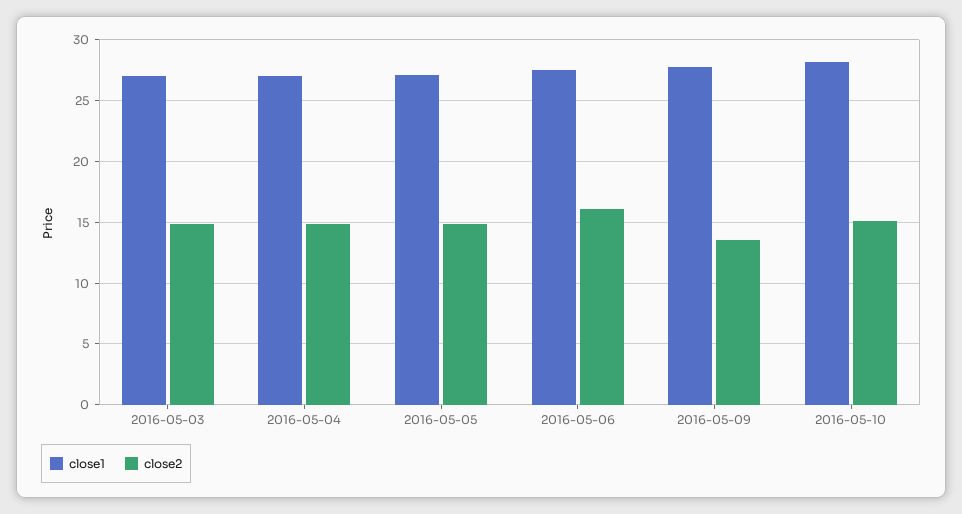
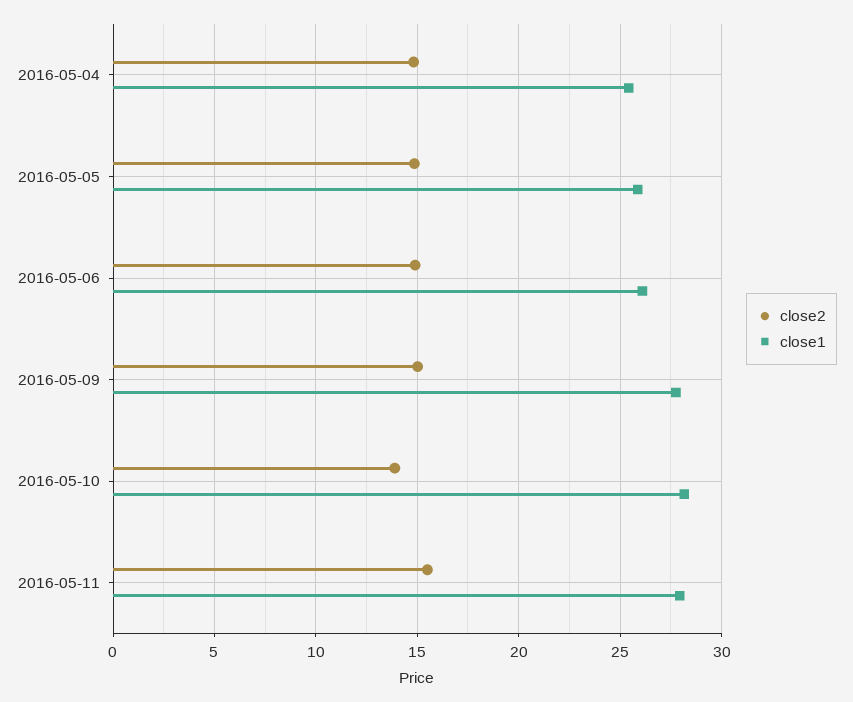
close1, 2016-05-03: 27 -> none
close2, 2016-05-03: 15 -> none
close1, 2016-05-04: 27 -> 25.5
close1, 2016-05-05: 27 -> 26
close1, 2016-05-06: 27.5 -> 26
close2, 2016-05-06: 16 -> 15
close2, 2016-05-09: 13.5 -> 15
close2, 2016-05-10: 15 -> 14
close2, 2016-05-11: none -> 15.5
close1, 2016-05-11: none -> 28

